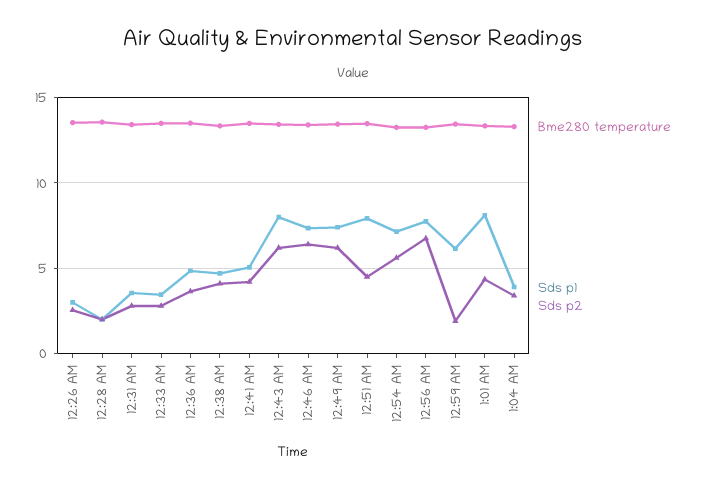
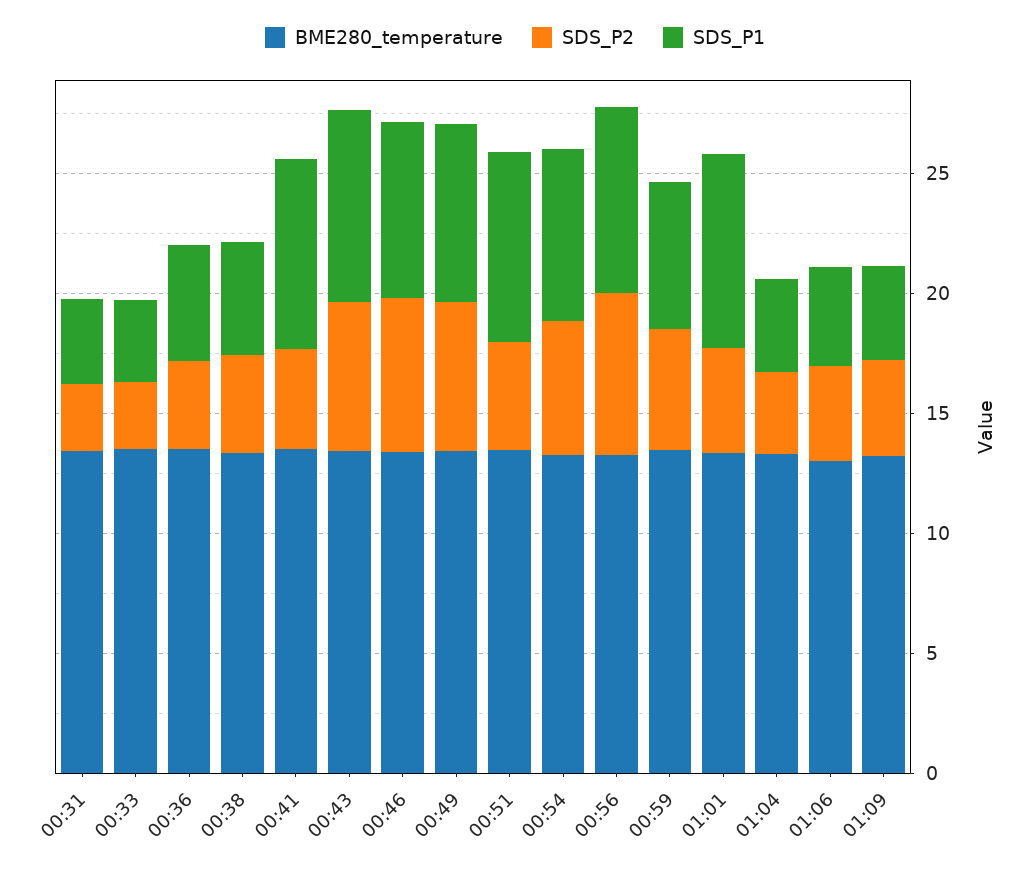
Bme280 temperature, 12:26 AM: 13.5 -> none
Sds p1, 12:26 AM: 3 -> none
Sds p2, 12:26 AM: 2.5 -> none
Bme280 temperature, 12:28 AM: 13.5 -> none
Sds p1, 12:28 AM: 2 -> none
Sds p2, 12:28 AM: 2 -> none
Sds p1, 12:41 AM: 5 -> 8
Sds p2, 12:59 AM: 2 -> 5
Bme280 temperature, 01:06: none -> 13
Sds p2, 01:06: none -> 4
Sds p1, 01:06: none -> 4
Bme280 temperature, 01:09: none -> 13
Sds p2, 01:09: none -> 4
Sds p1, 01:09: none -> 4

